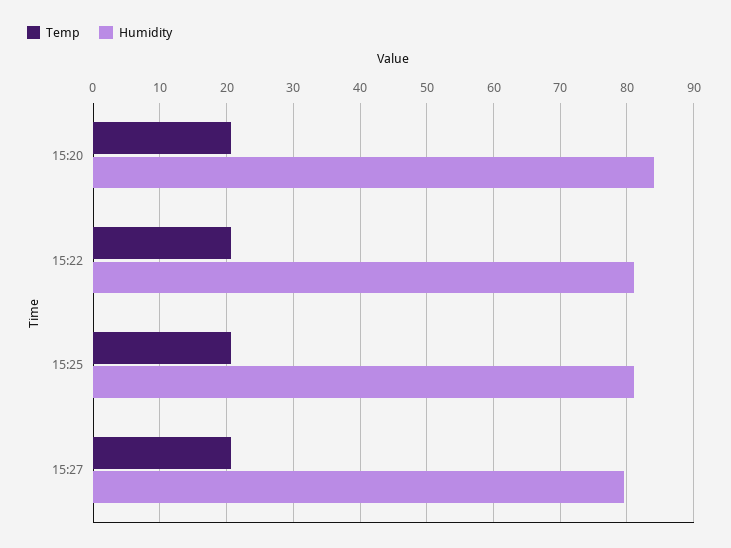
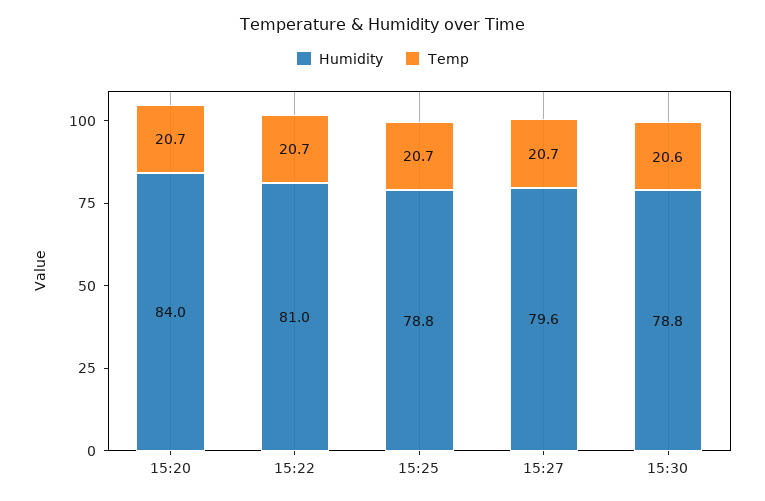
Humidity, 15:25: 81 -> 78.8
Humidity, 15:30: none -> 78.8
Temp, 15:30: none -> 20.6

